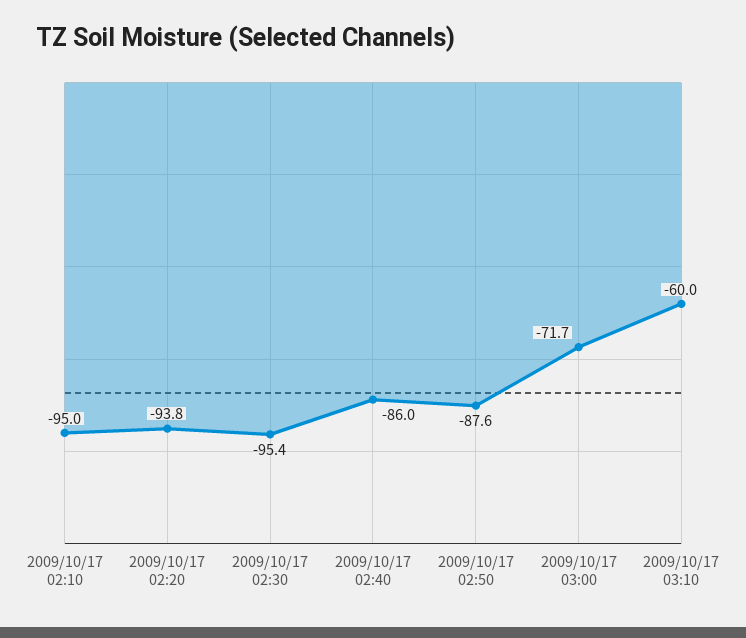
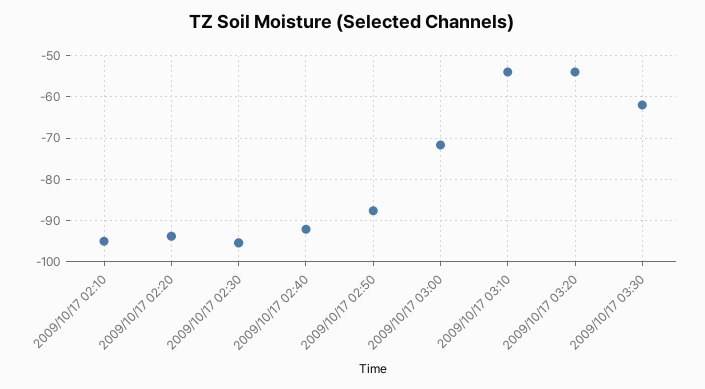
2009/10/17 02:40: -86 -> -92
2009/10/17 03:10: -60 -> -54
2009/10/17 03:20: none -> -54
2009/10/17 03:30: none -> -62

